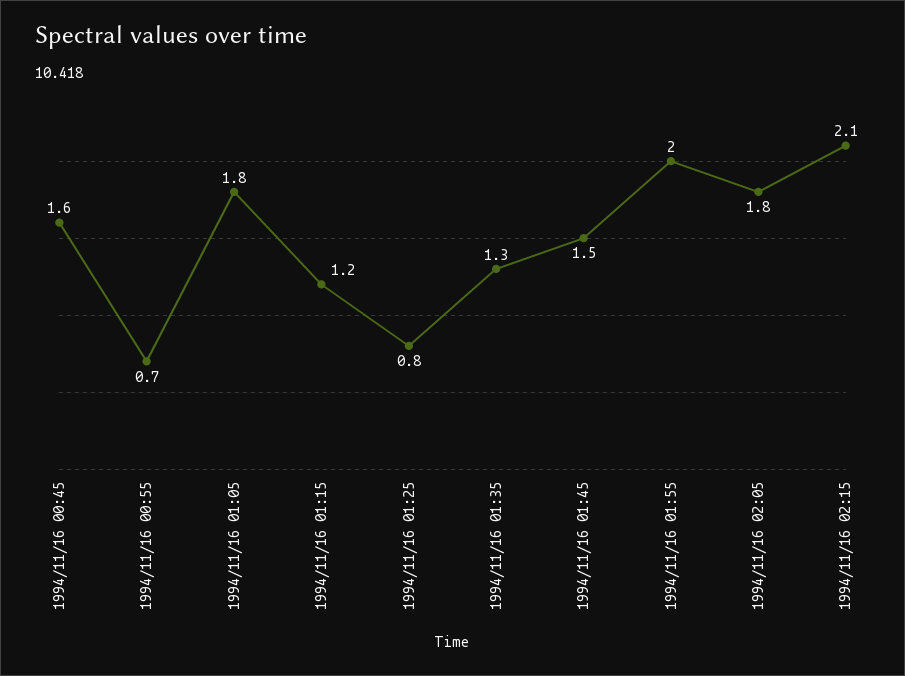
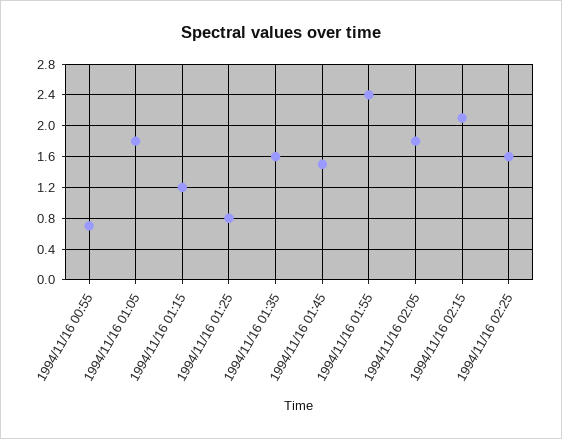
1994/11/16 00:45: 1.6 -> none
1994/11/16 01:35: 1.3 -> 1.6
1994/11/16 01:55: 2 -> 2.4
1994/11/16 02:25: none -> 1.6

